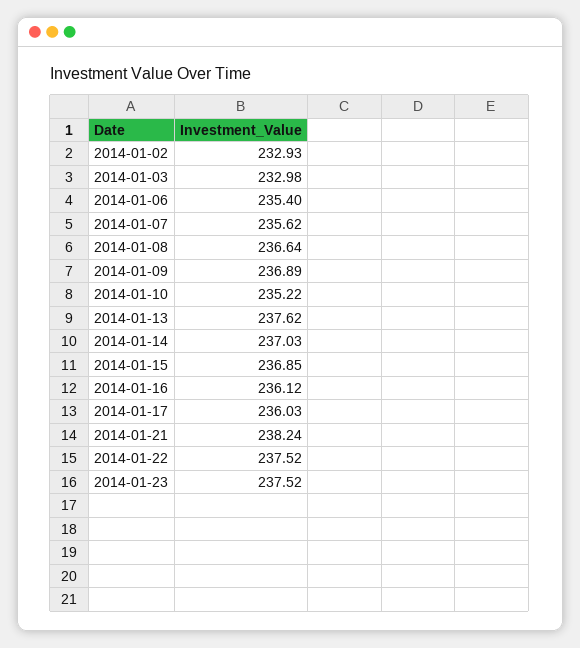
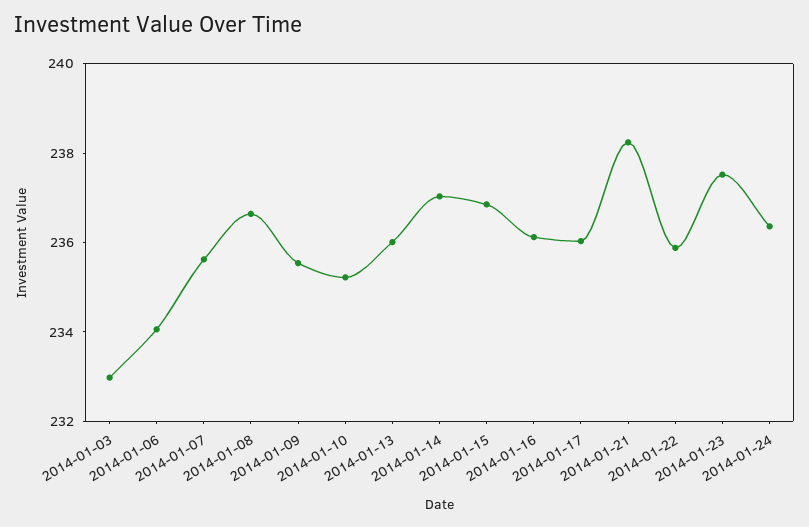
2014-01-02: 232.93 -> none
2014-01-06: 235.4 -> 234
2014-01-09: 236.89 -> 235.5
2014-01-13: 237.62 -> 236
2014-01-22: 237.52 -> 236
2014-01-24: none -> 236.5

